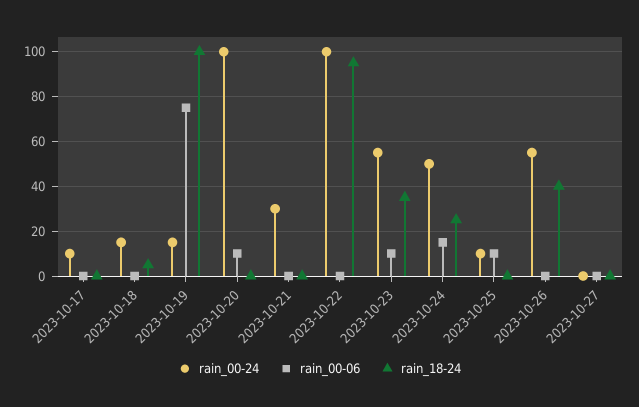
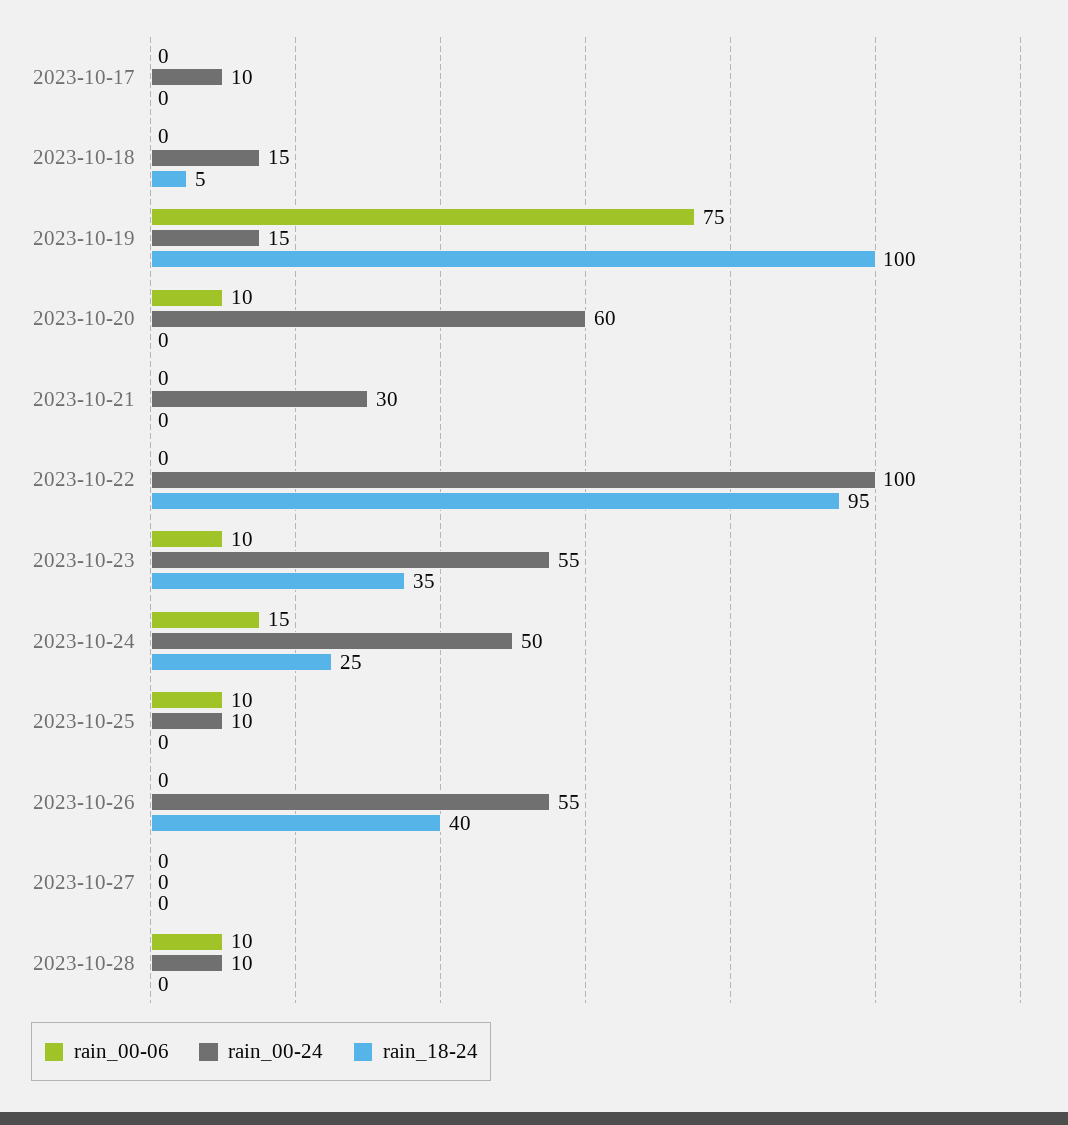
rain_00-24, 2023-10-20: 100 -> 60
rain_00-06, 2023-10-28: none -> 10
rain_00-24, 2023-10-28: none -> 10
rain_18-24, 2023-10-28: none -> 0

